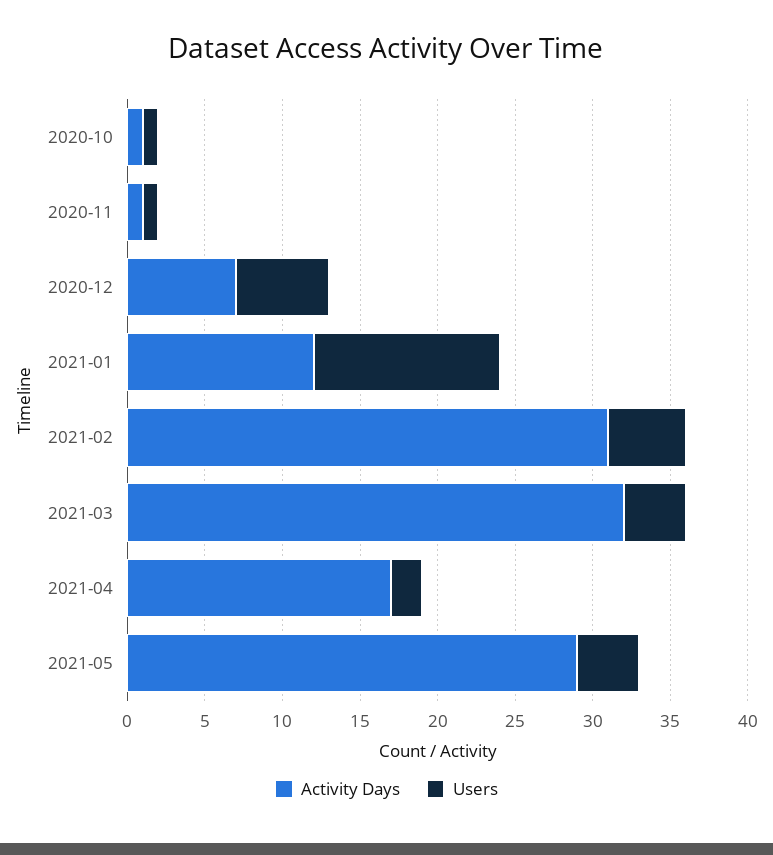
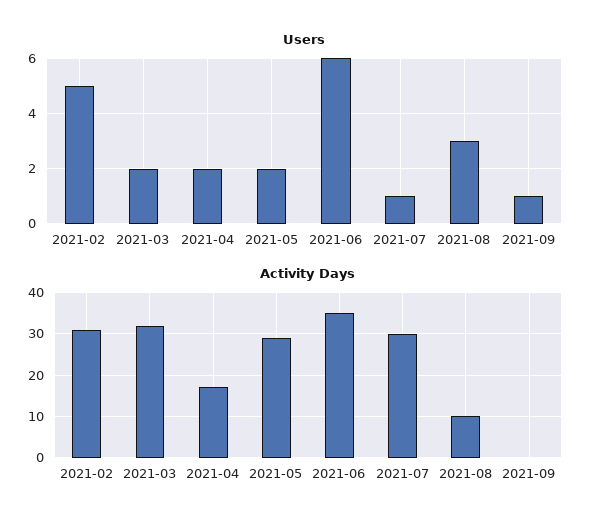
Activity Days, 2020-10: 1 -> none
Users, 2020-10: 1 -> none
Activity Days, 2020-11: 1 -> none
Users, 2020-11: 1 -> none
Activity Days, 2020-12: 7 -> none
Users, 2020-12: 6 -> none
Activity Days, 2021-01: 12 -> none
Users, 2021-01: 12 -> none
Users, 2021-03: 4 -> 2
Users, 2021-05: 4 -> 2
Users, 2021-06: none -> 6
Users, 2021-07: none -> 1
Users, 2021-08: none -> 3
Users, 2021-09: none -> 1
Activity Days, 2021-06: none -> 35
Activity Days, 2021-07: none -> 30
Activity Days, 2021-08: none -> 10
Activity Days, 2021-09: none -> 0

